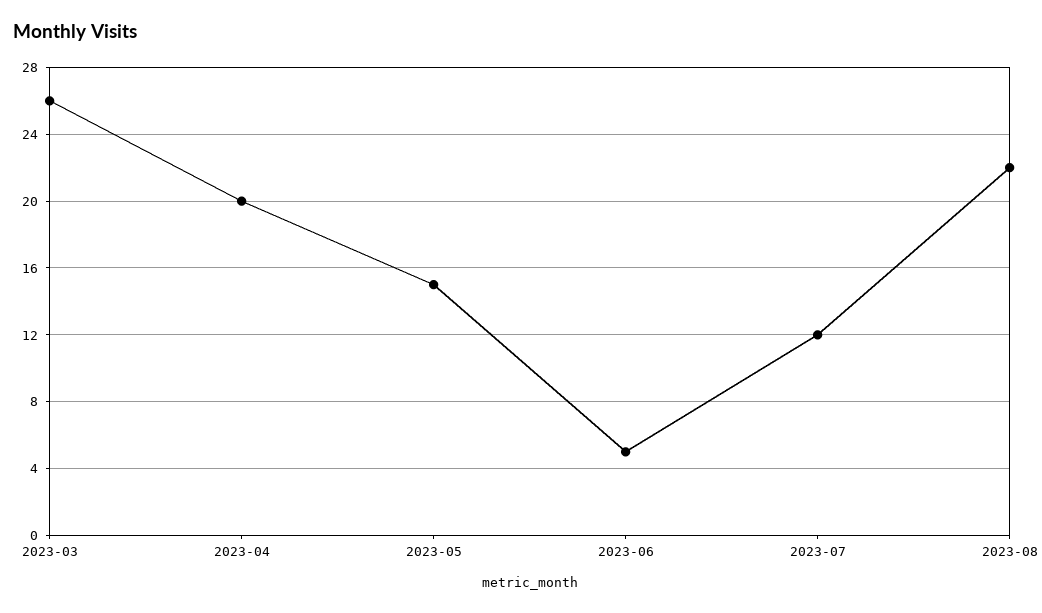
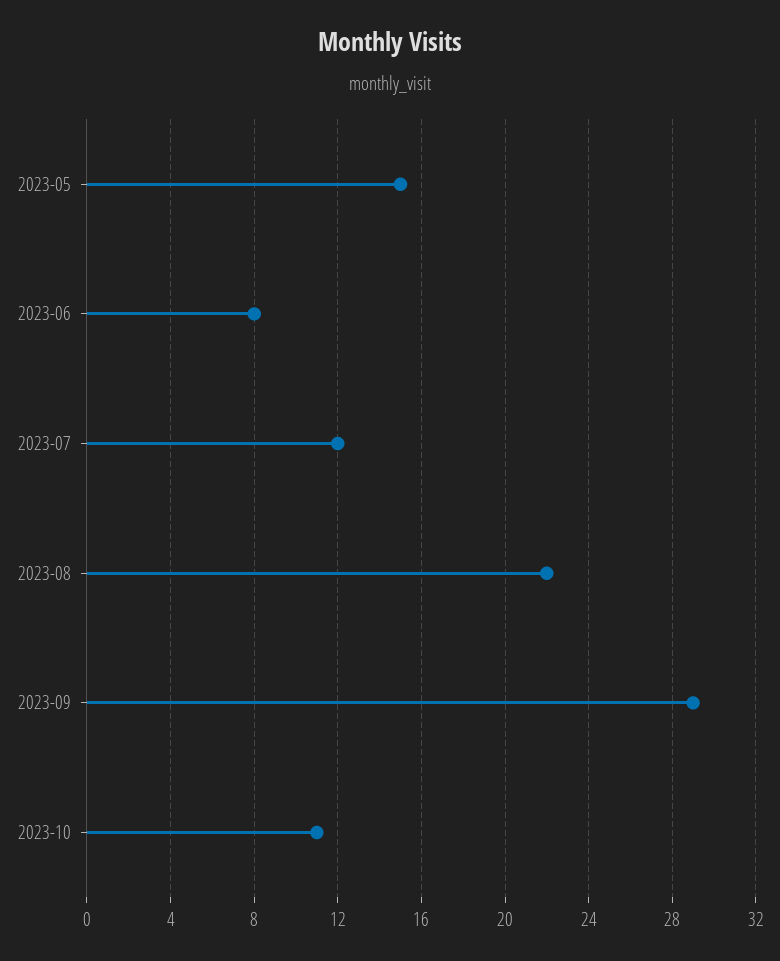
2023-03: 26 -> none
2023-04: 20 -> none
2023-06: 5 -> 8
2023-09: none -> 29
2023-10: none -> 11

